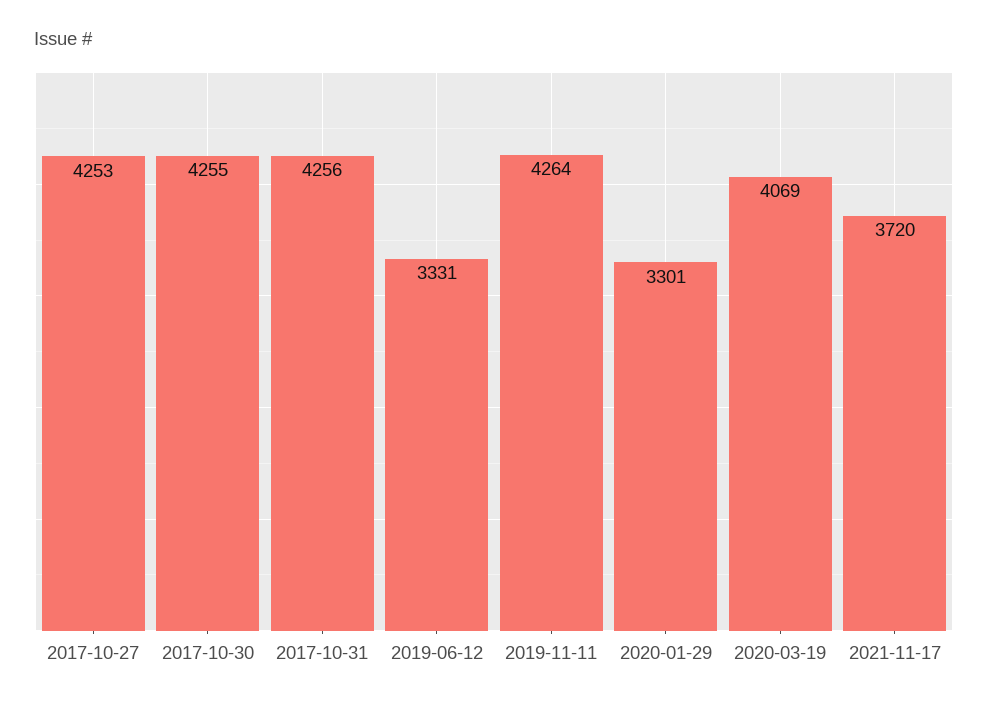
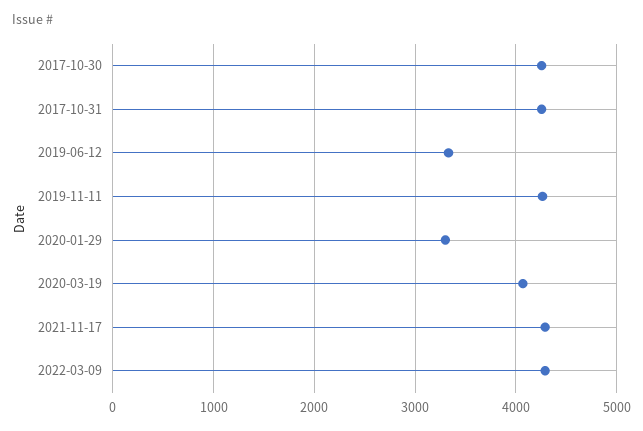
2017-10-27: 4253 -> none
2021-11-17: 3720 -> 4300
2022-03-09: none -> 4300

